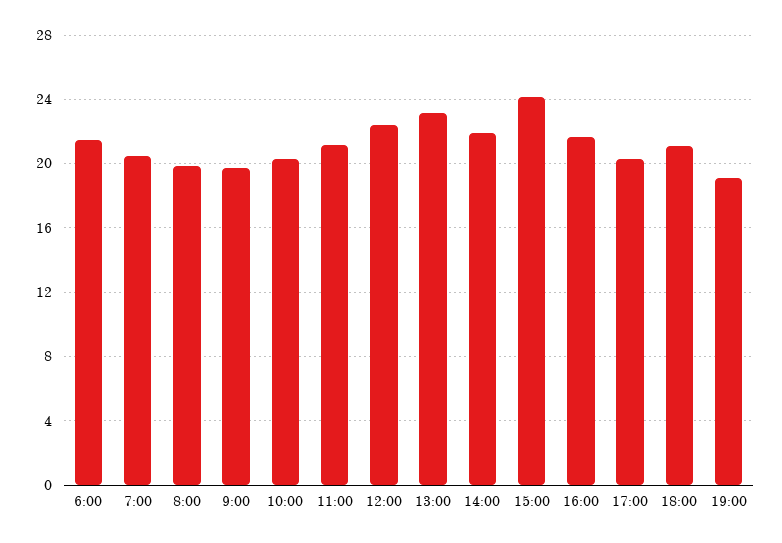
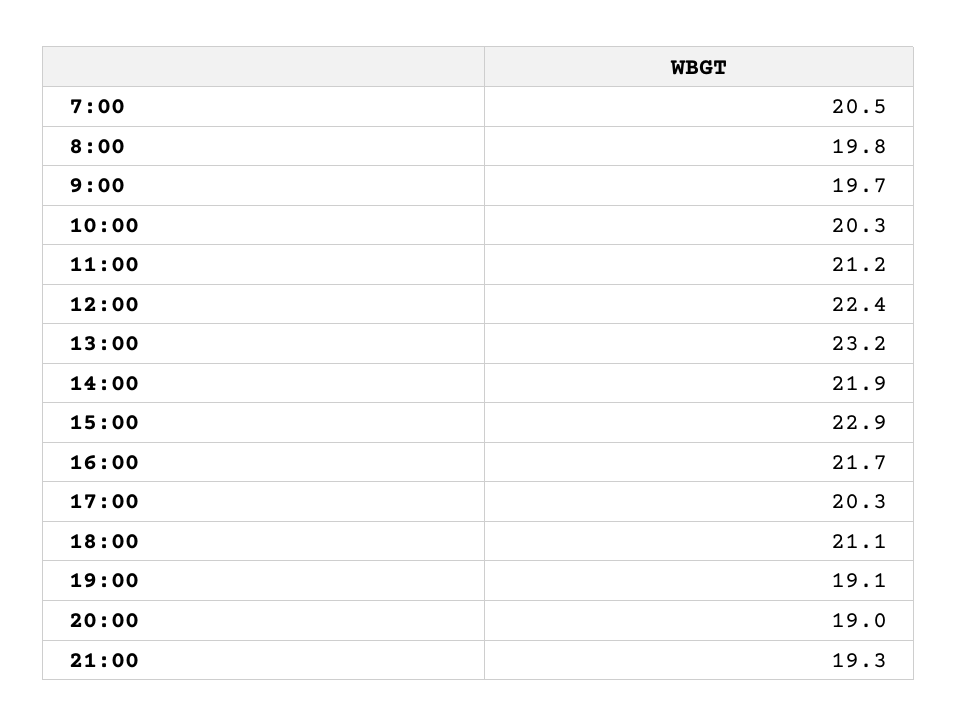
6:00: 21.5 -> none
15:00: 24 -> 22.9
20:00: none -> 19
21:00: none -> 19.3

